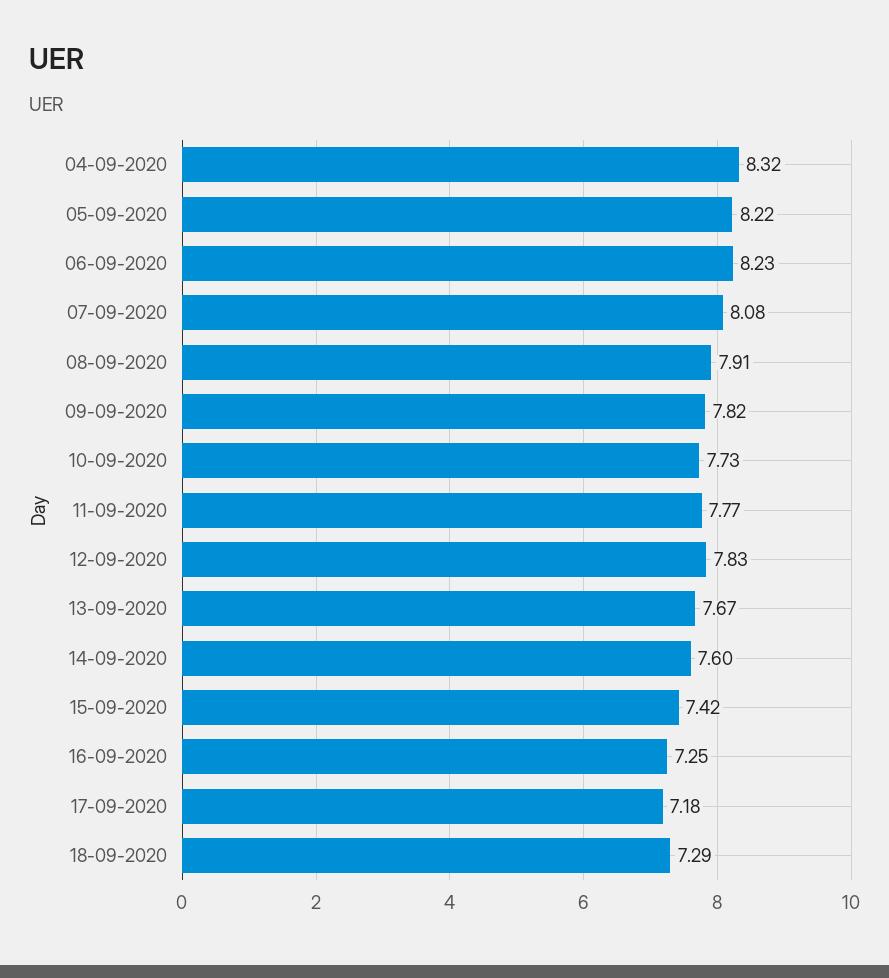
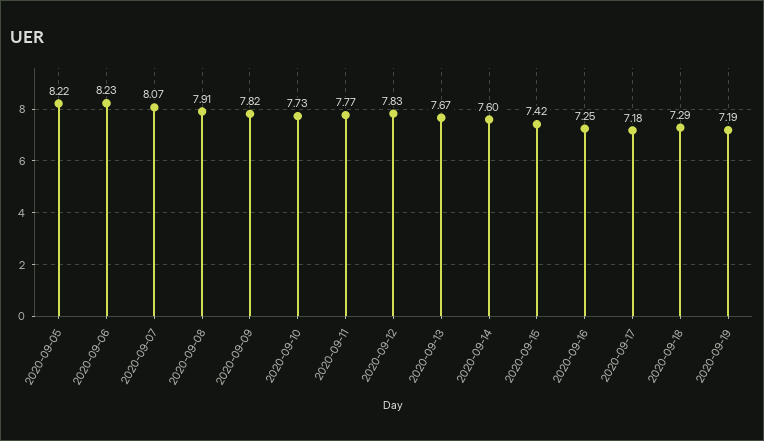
04-09-2020: 8.32 -> none
07-09-2020: 8.08 -> 8.07
2020-09-19: none -> 7.19

